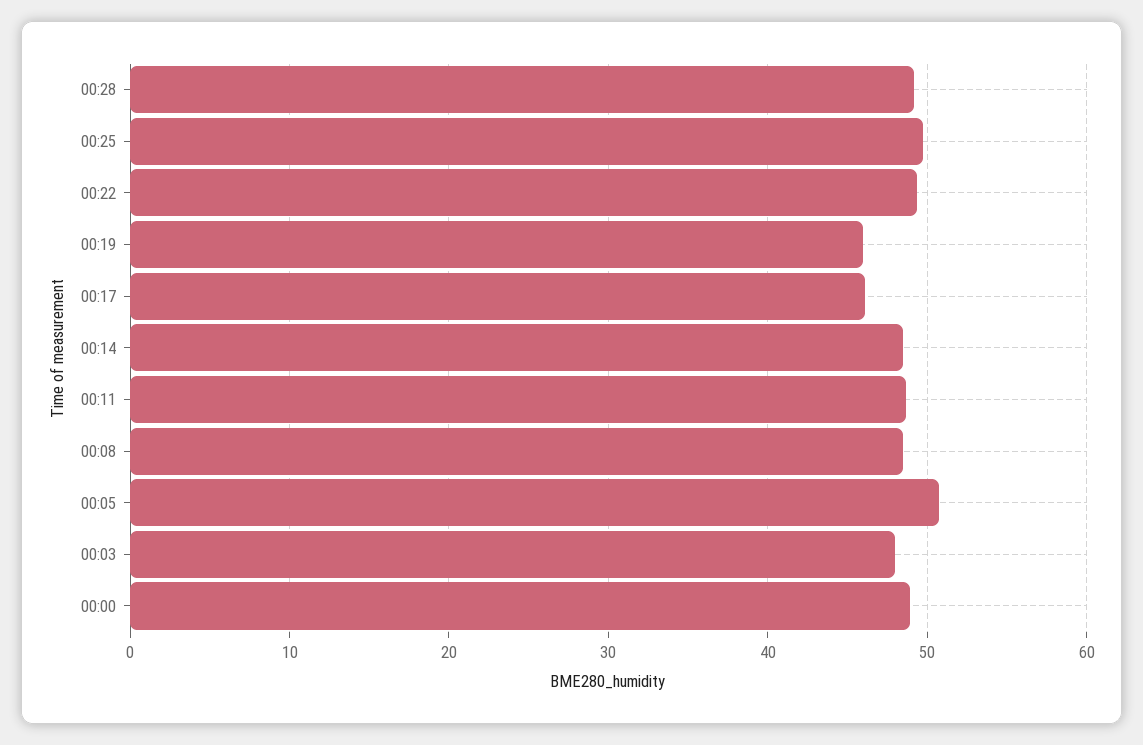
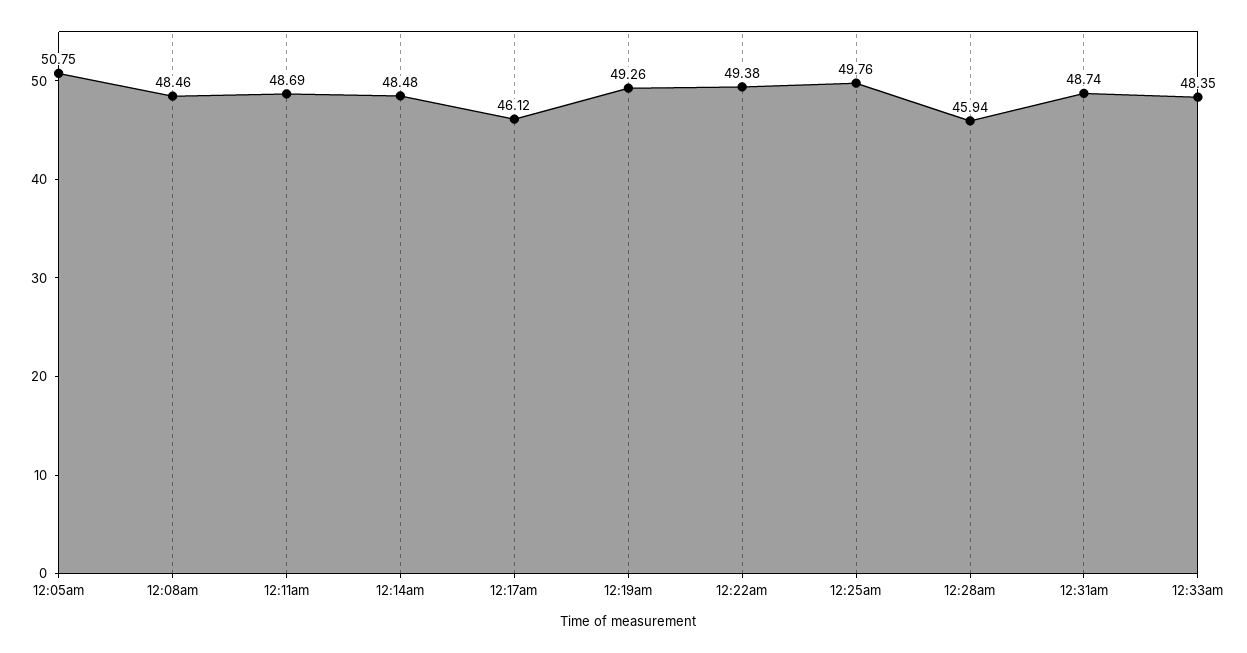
00:28: 49 -> 45.94
00:19: 46 -> 49.26
00:03: 48 -> none
00:00: 49 -> none
12:31am: none -> 48.74
12:33am: none -> 48.35

